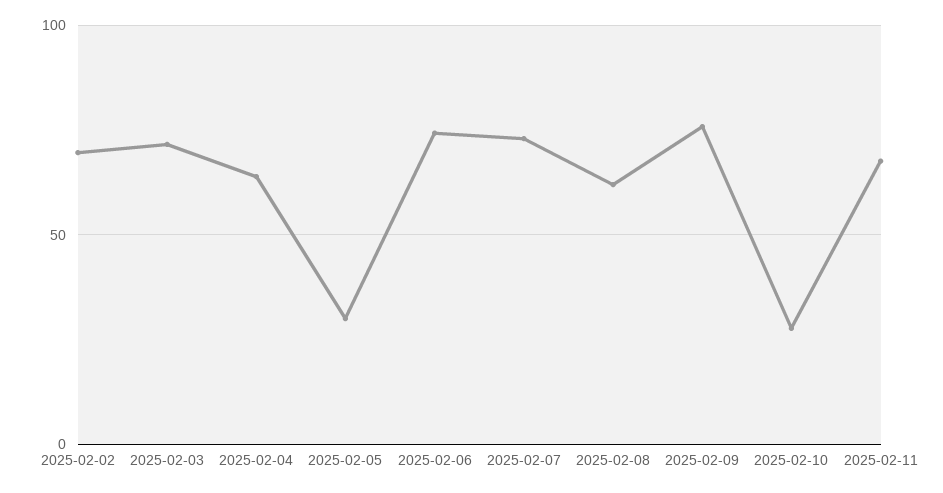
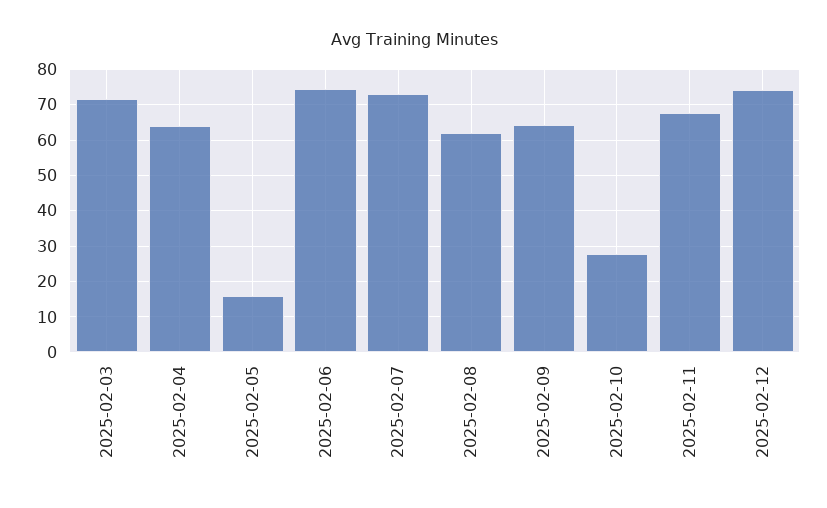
2025-02-02: 70 -> none
2025-02-05: 30 -> 16
2025-02-09: 75 -> 64
2025-02-12: none -> 74

